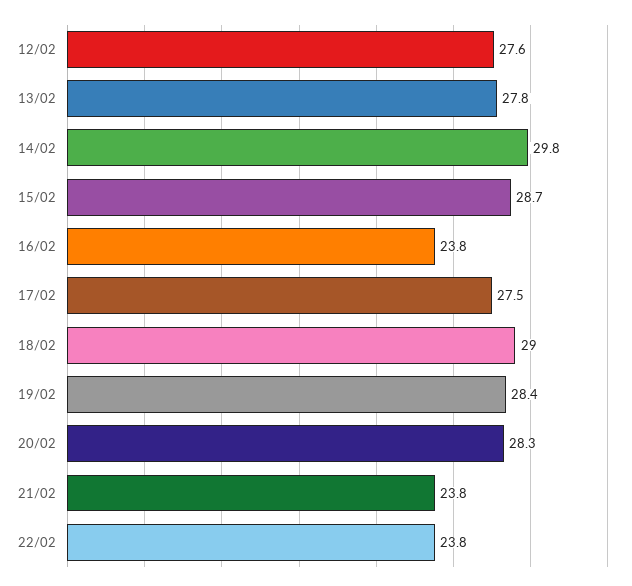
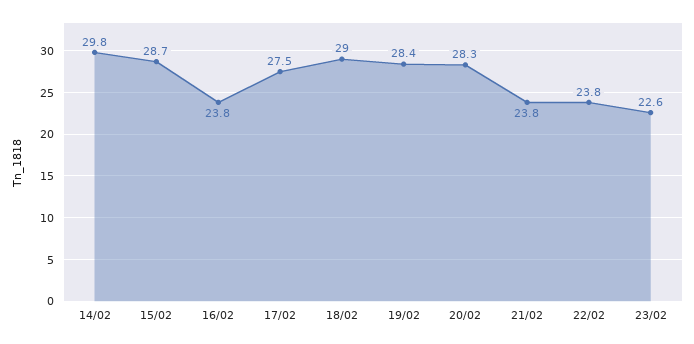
12/02: 27.6 -> none
13/02: 27.8 -> none
23/02: none -> 22.6

